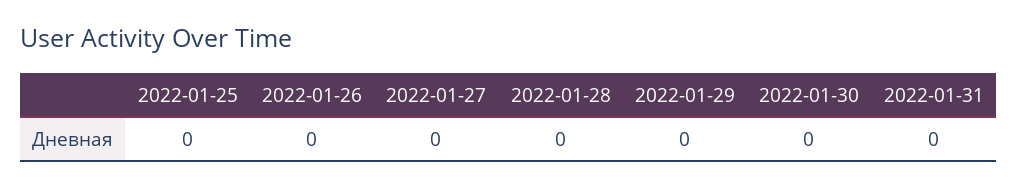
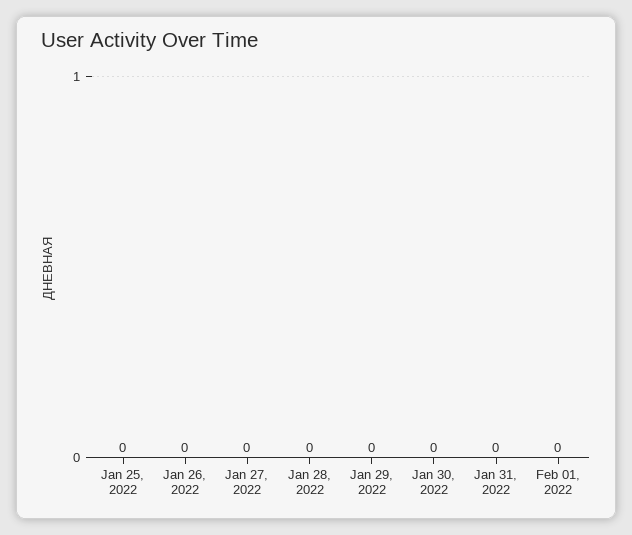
Feb 01, 2022: none -> 0

